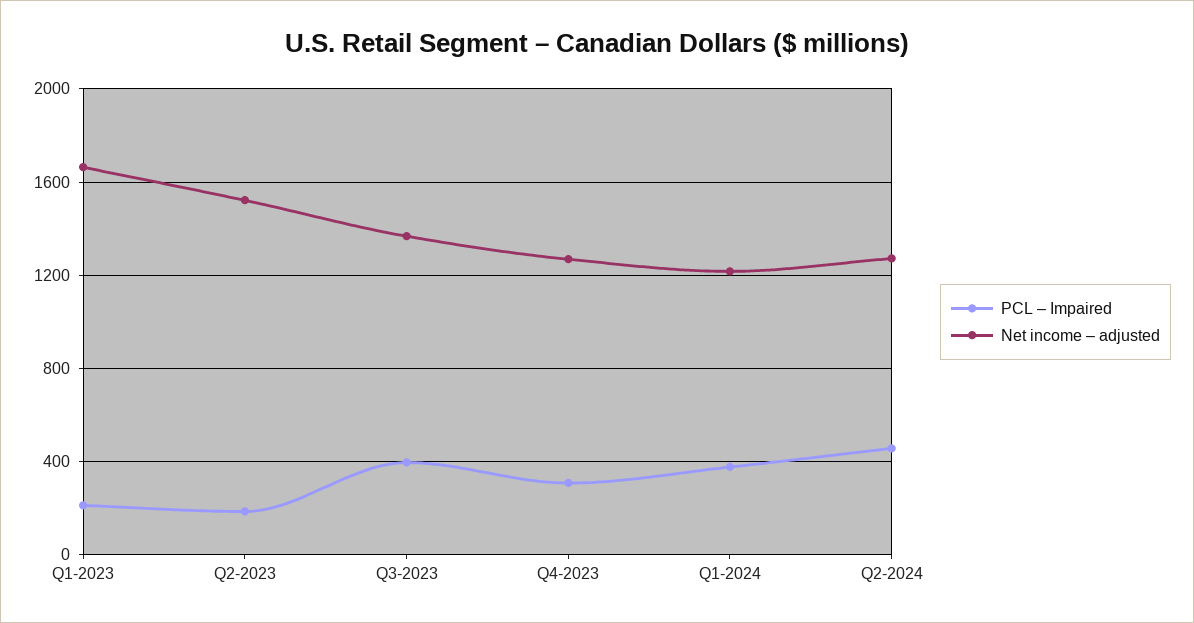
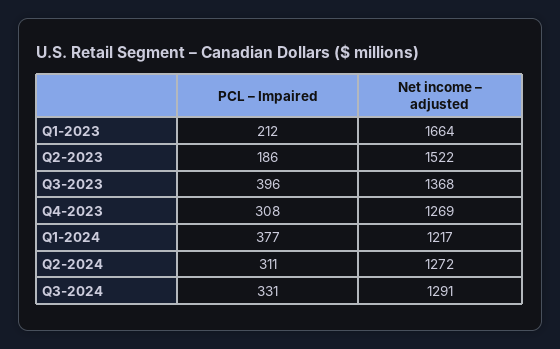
PCL – Impaired, Q2-2024: 450 -> 311
PCL – Impaired, Q3-2024: none -> 331
Net income – adjusted, Q3-2024: none -> 1291

